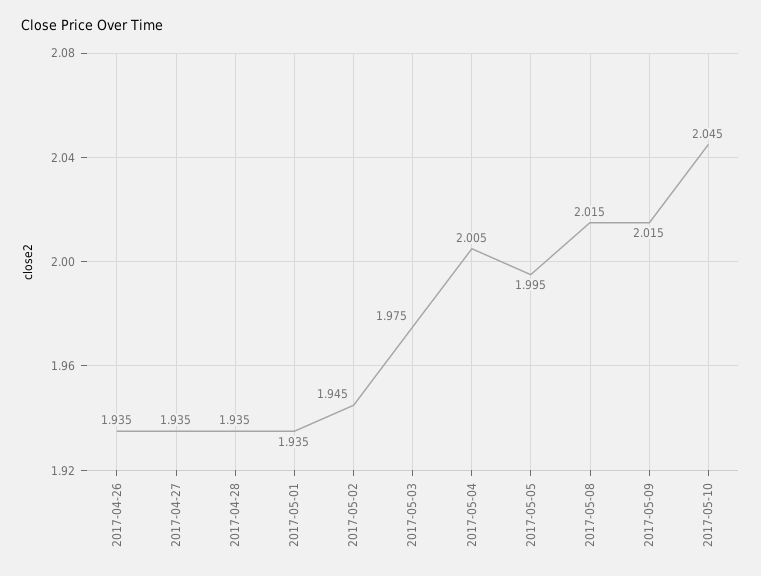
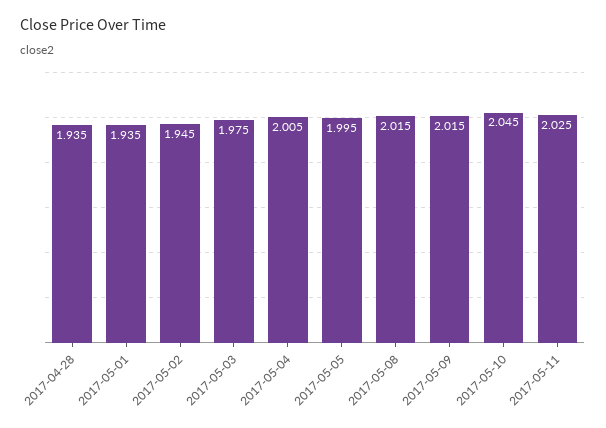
2017-04-26: 1.935 -> none
2017-04-27: 1.935 -> none
2017-05-11: none -> 2.025

